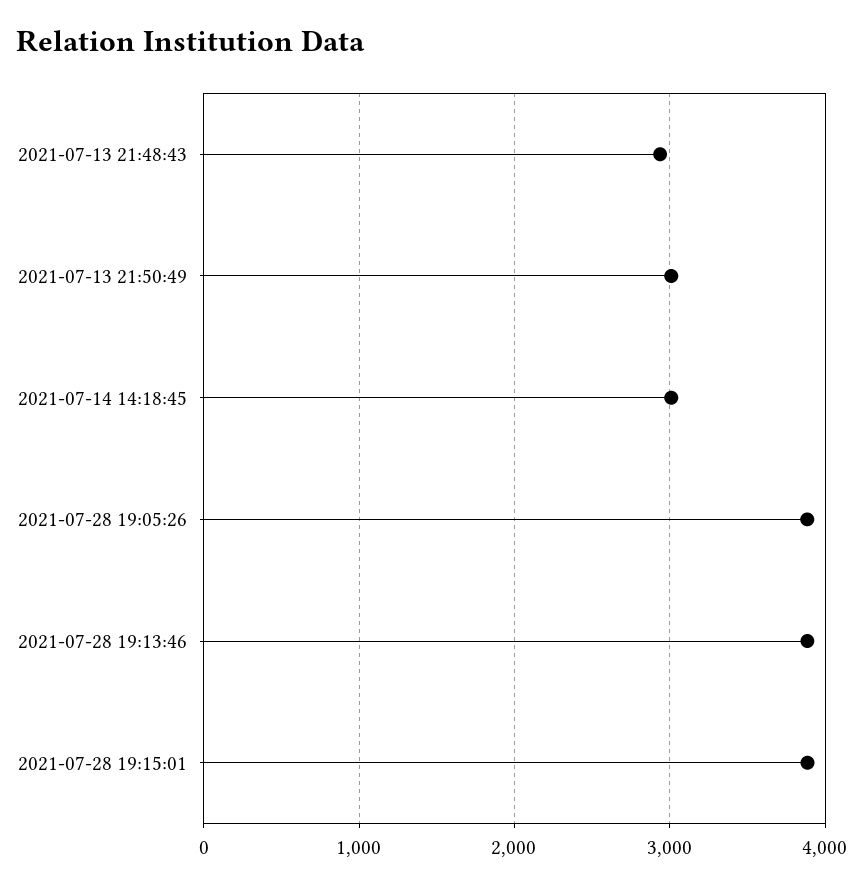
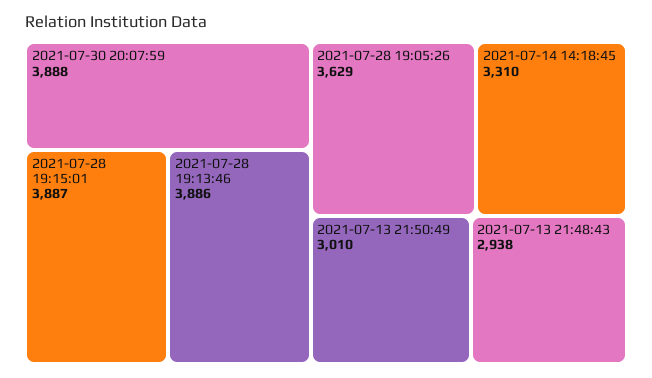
2021-07-14 14:18:45: 3000 -> 3310
2021-07-28 19:05:26: 3900 -> 3629
2021-07-30 20:07:59: none -> 3888

